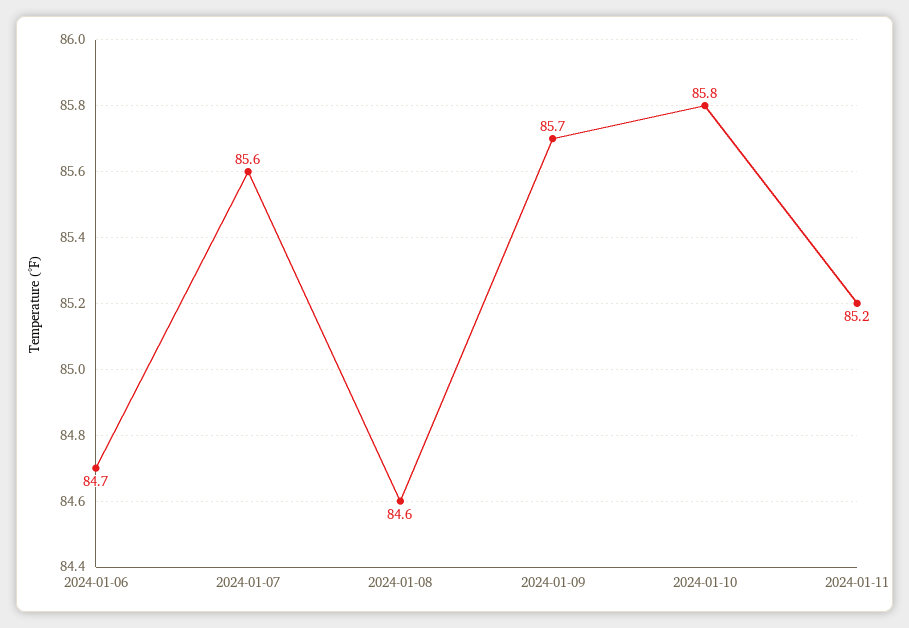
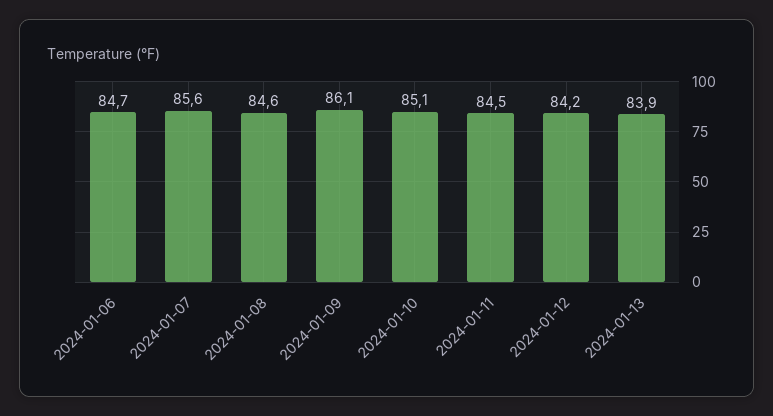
2024-01-09: 85.7 -> 86.1
2024-01-10: 85.8 -> 85.1
2024-01-11: 85.2 -> 84.5
2024-01-12: none -> 84.2
2024-01-13: none -> 83.9

